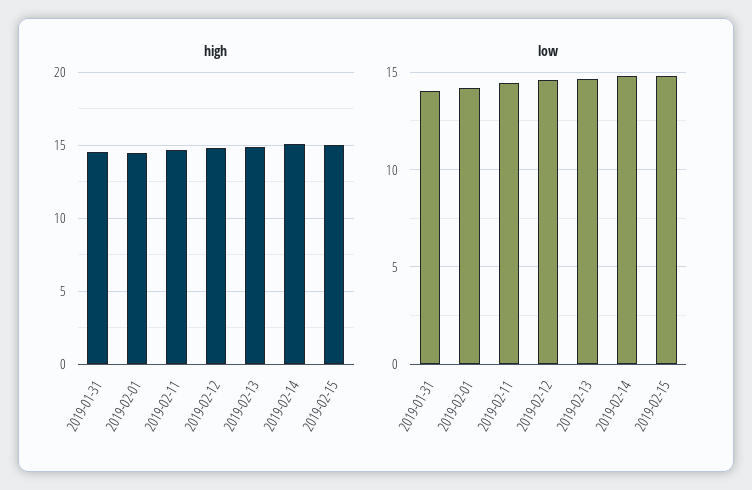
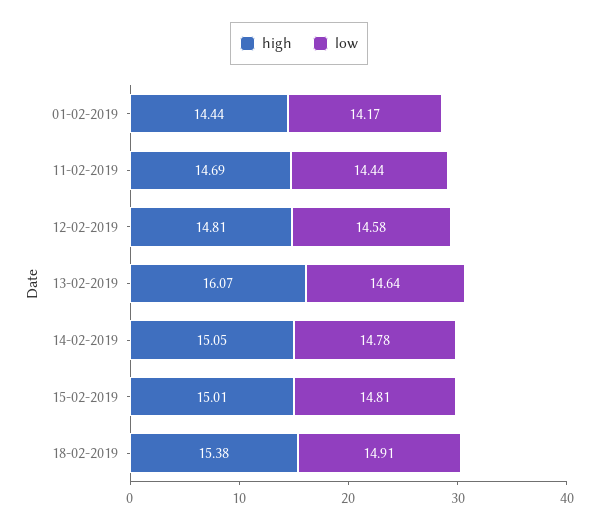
high, 2019-01-31: 14.5 -> none
high, 2019-02-13: 15 -> 16.07
low, 2019-01-31: 14 -> none
high, 18-02-2019: none -> 15.38
low, 18-02-2019: none -> 14.91

